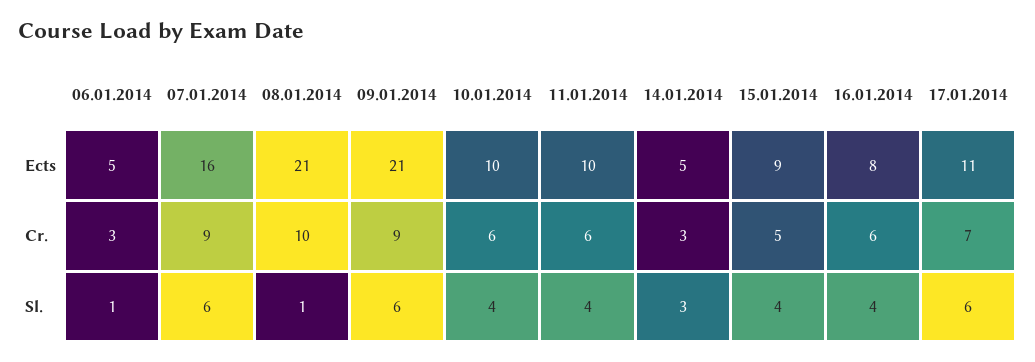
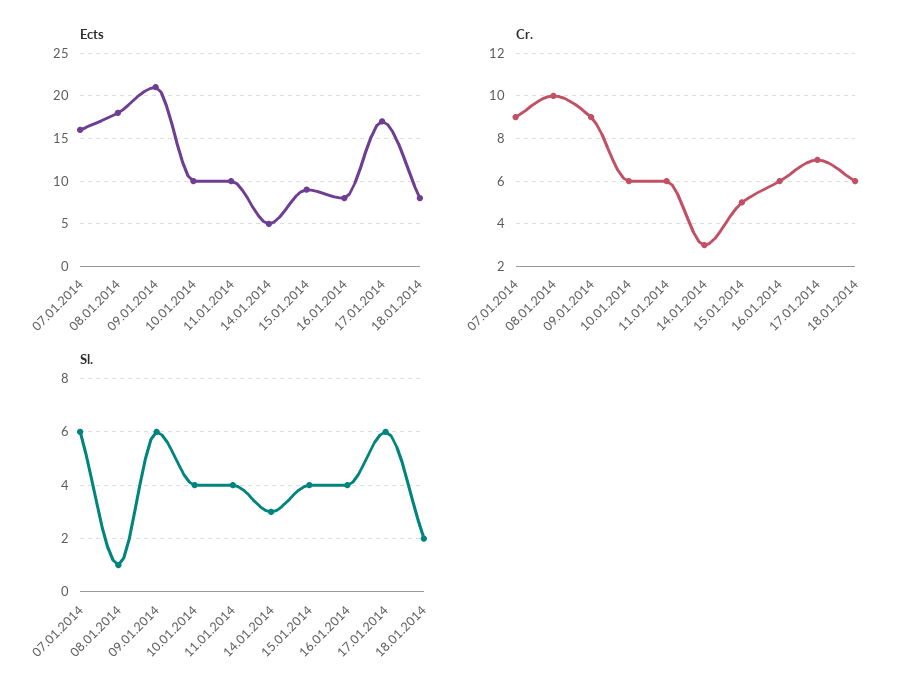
Ects, 06.01.2014: 5 -> none
Ects, 08.01.2014: 21 -> 18
Ects, 17.01.2014: 11 -> 17
Cr., 06.01.2014: 3 -> none
Sl., 06.01.2014: 1 -> none
Ects, 18.01.2014: none -> 8
Cr., 18.01.2014: none -> 6
Sl., 18.01.2014: none -> 2

